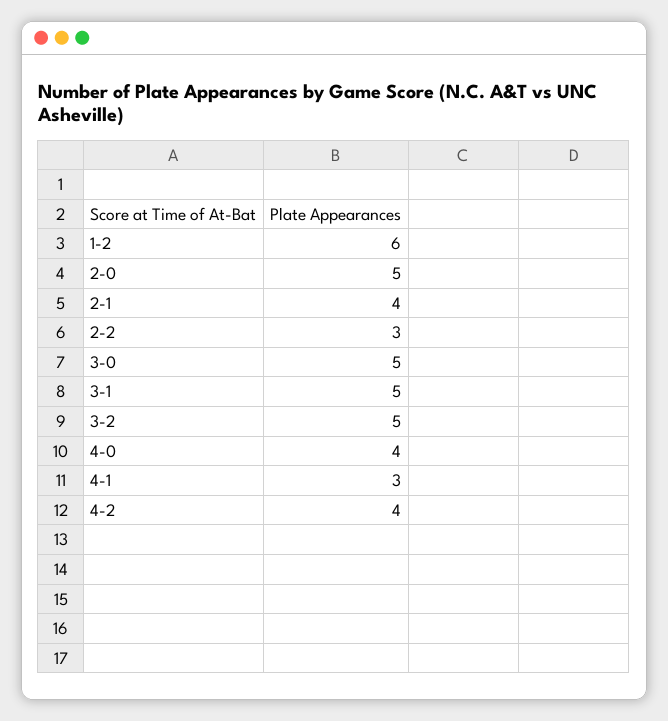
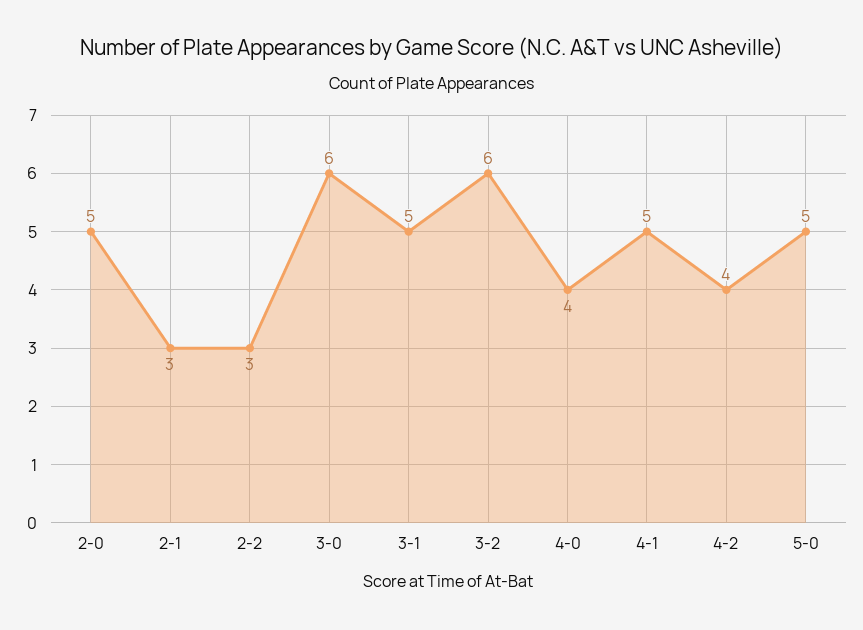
1-2: 6 -> none
2-1: 4 -> 3
3-0: 5 -> 6
3-2: 5 -> 6
4-1: 3 -> 5
5-0: none -> 5

